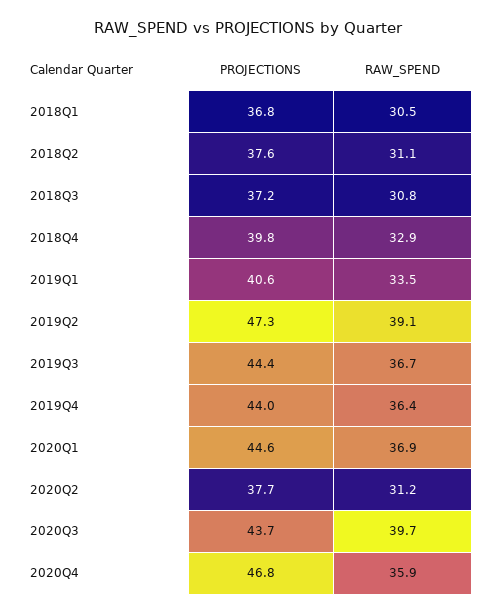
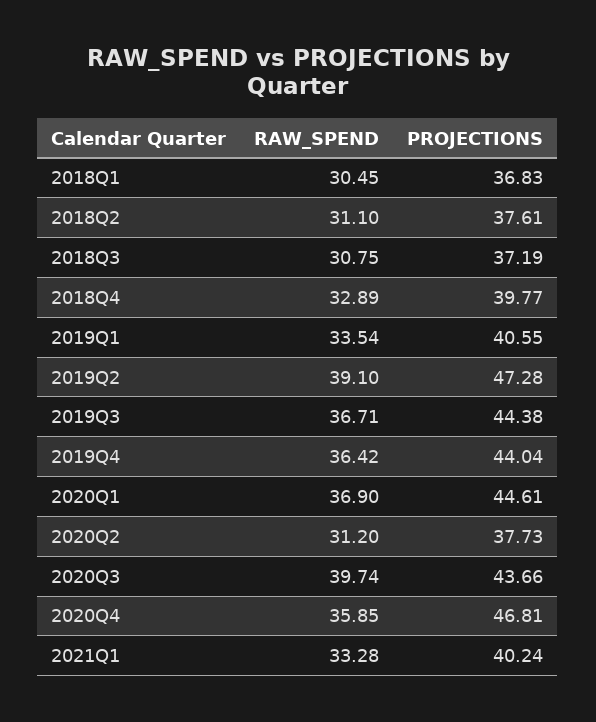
RAW_SPEND, 2021Q1: none -> 33.28
PROJECTIONS, 2021Q1: none -> 40.24

